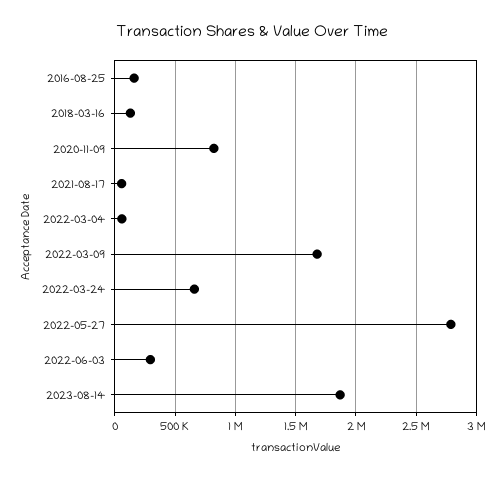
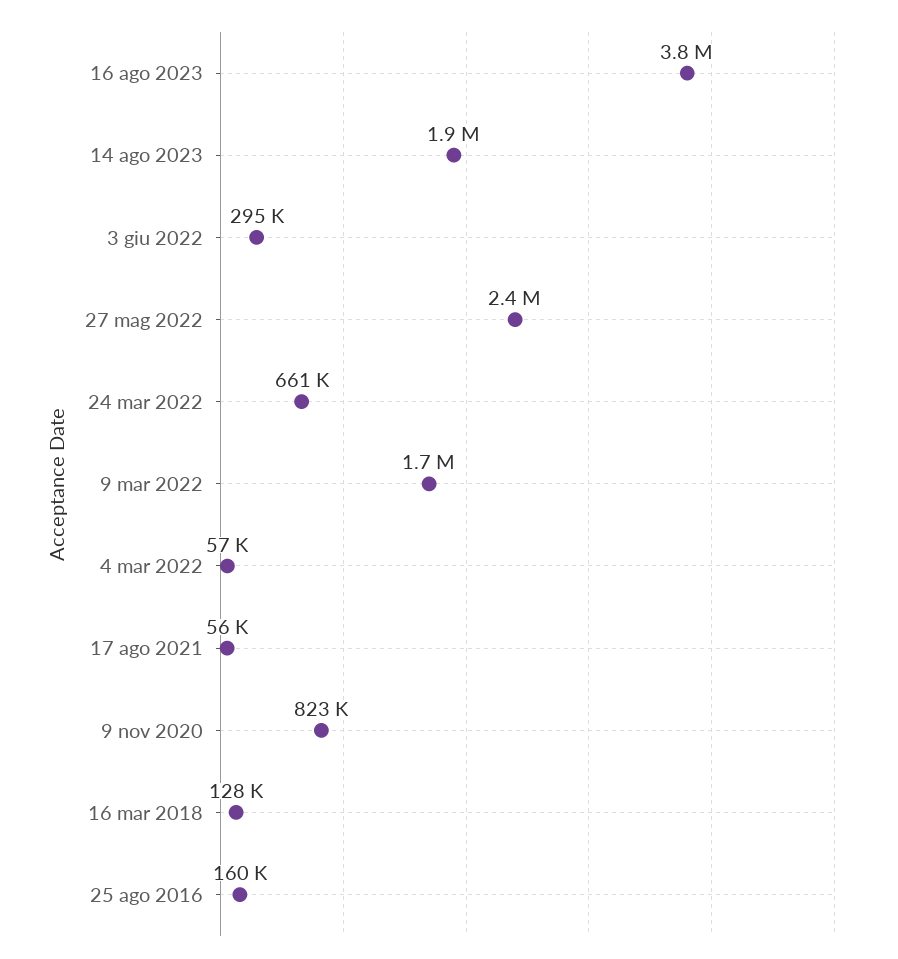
2022-05-27: 2800000 -> 2400000
16 ago 2023: none -> 3800000

